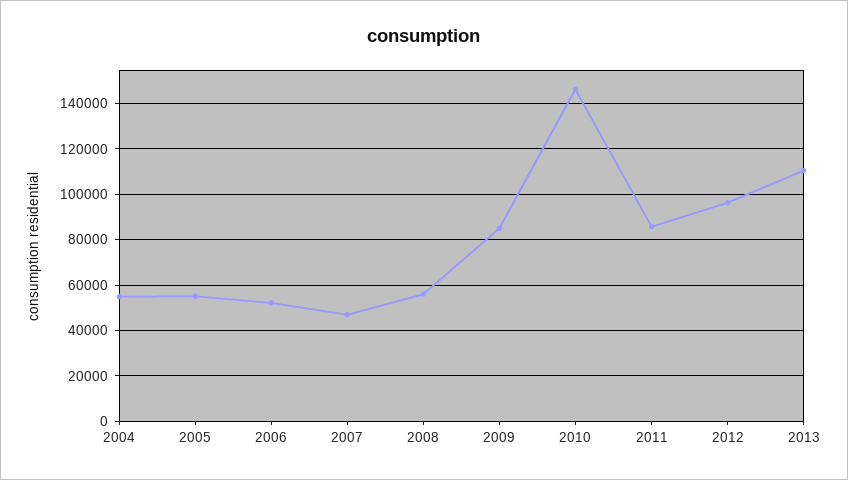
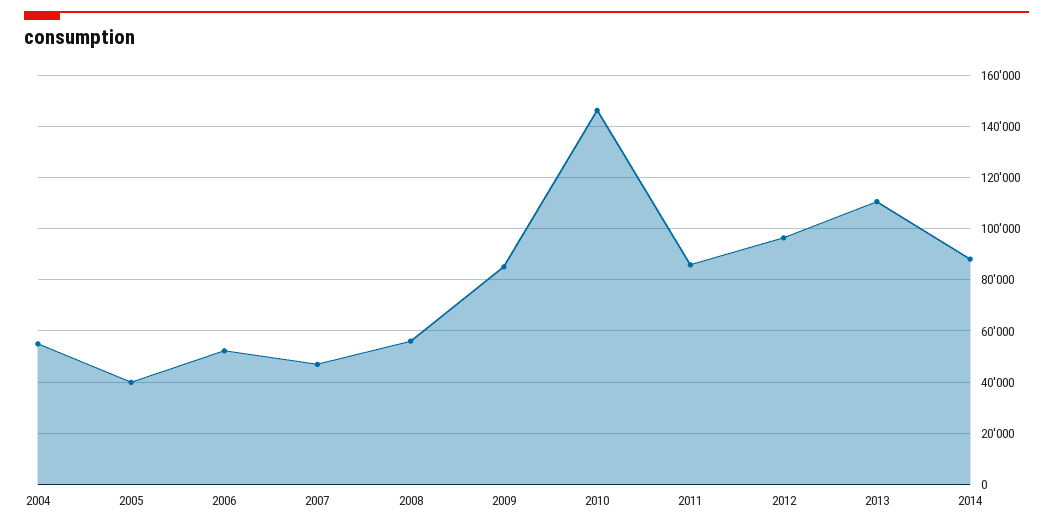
2005: 55000 -> 40000
2014: none -> 87500

